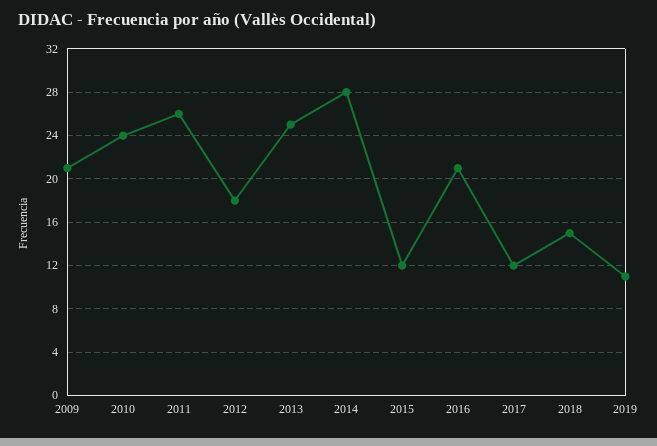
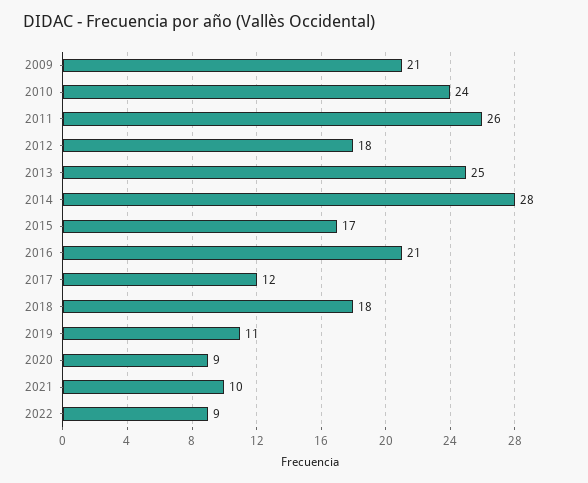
2015: 12 -> 17
2018: 15 -> 18
2020: none -> 9
2021: none -> 10
2022: none -> 9

